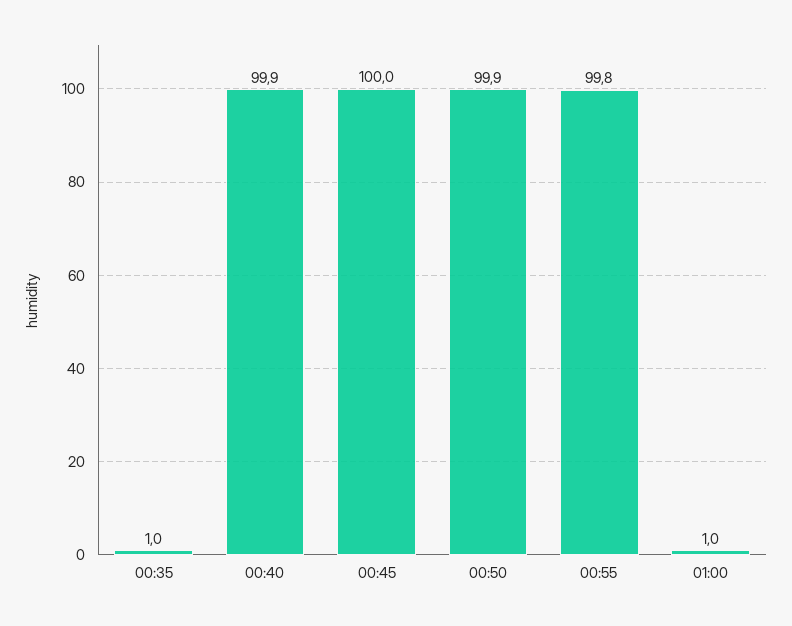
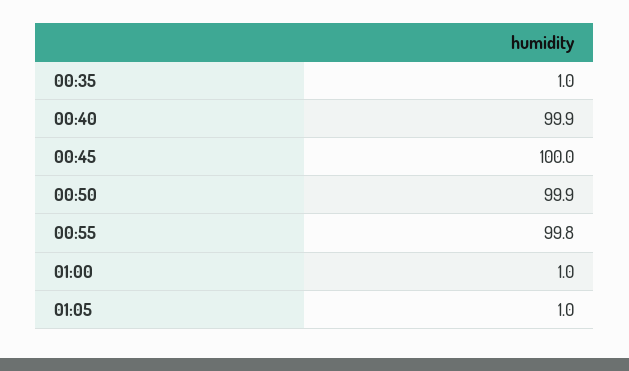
01:05: none -> 1

